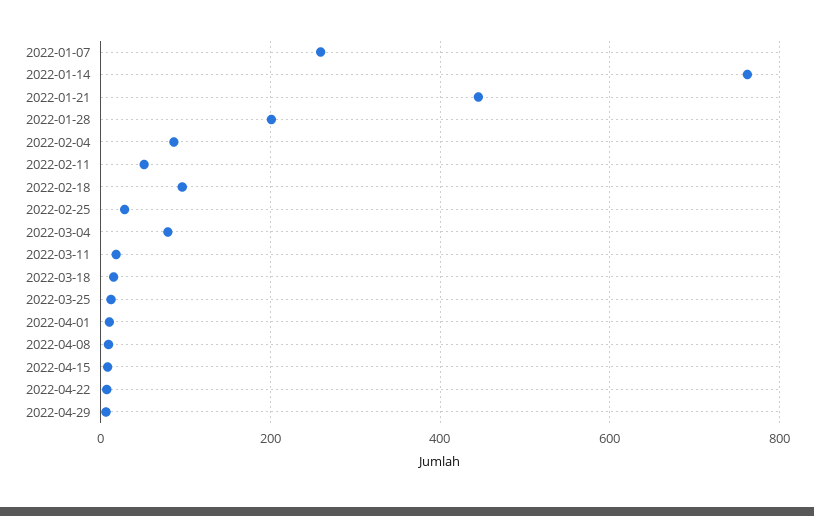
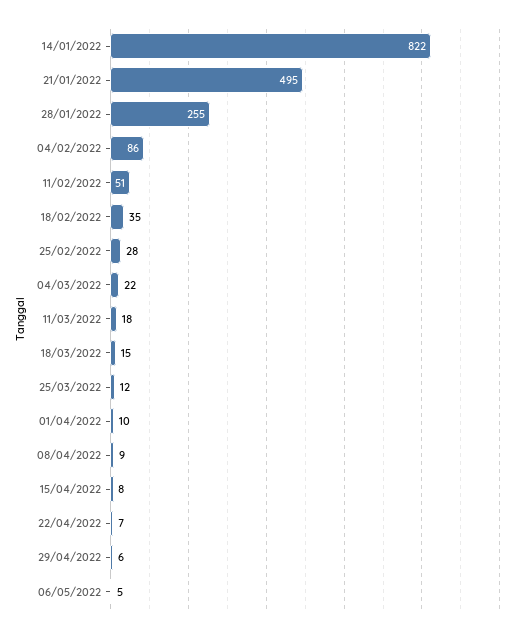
2022-01-07: 260 -> none
2022-01-14: 760 -> 822
2022-01-21: 440 -> 495
2022-01-28: 200 -> 255
2022-02-18: 100 -> 35
2022-03-04: 80 -> 22
06/05/2022: none -> 5

